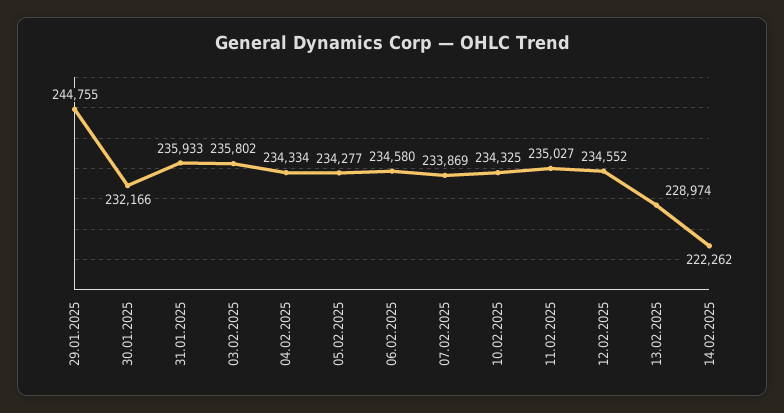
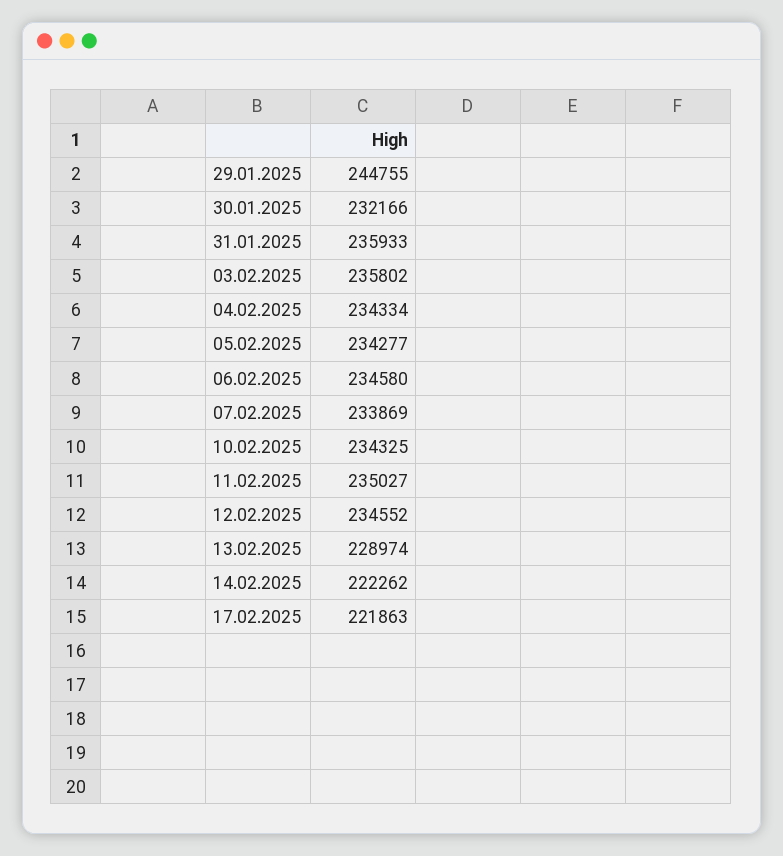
17.02.2025: none -> 221863

